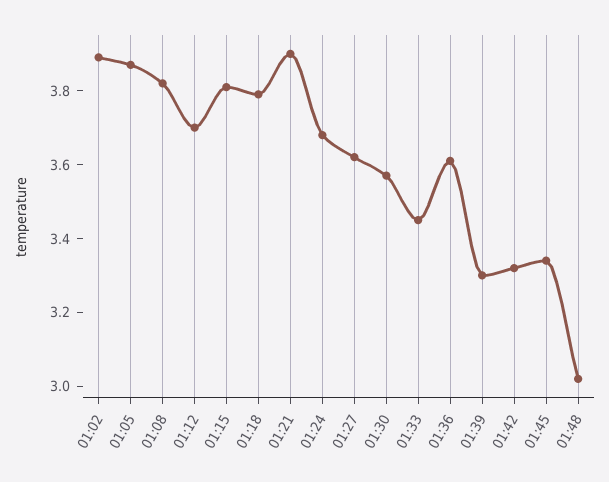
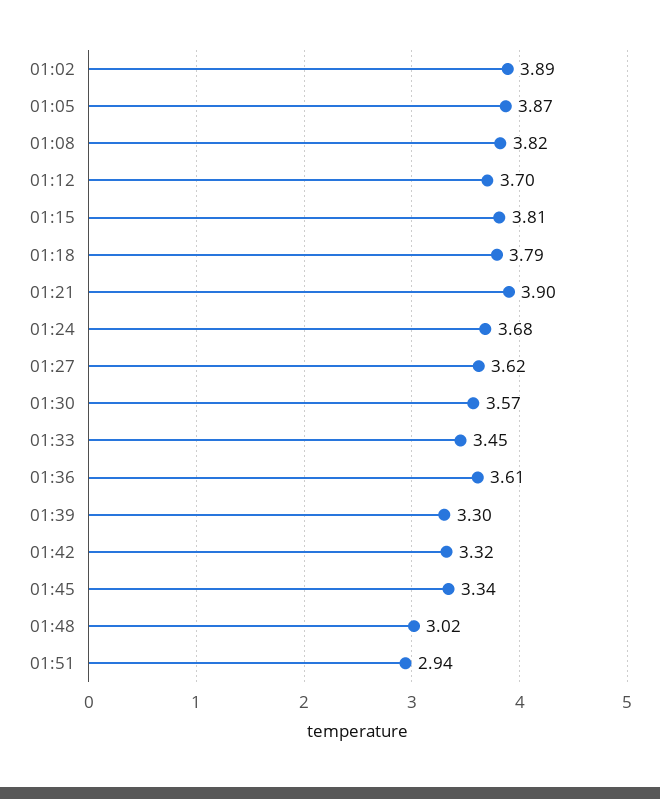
01:51: none -> 2.94

